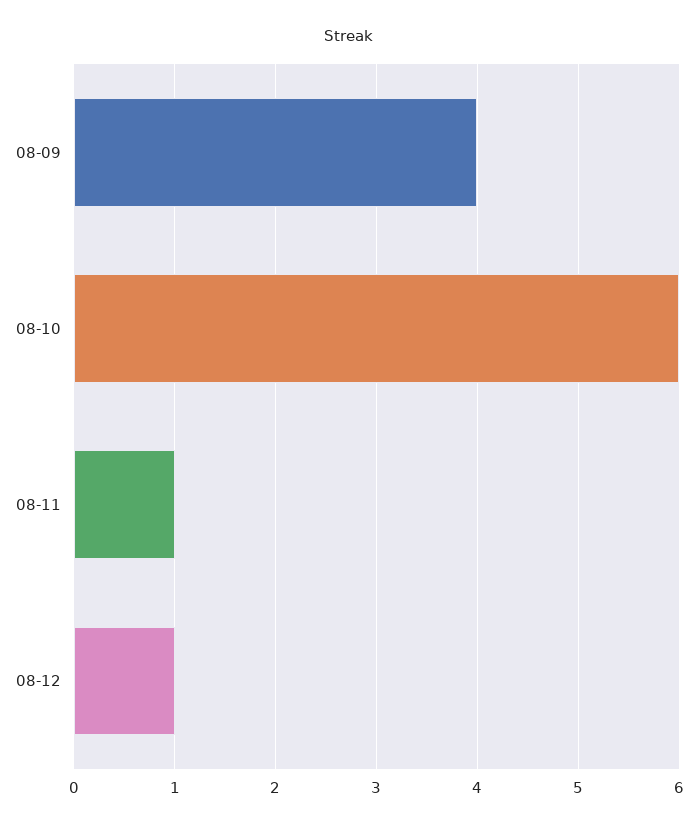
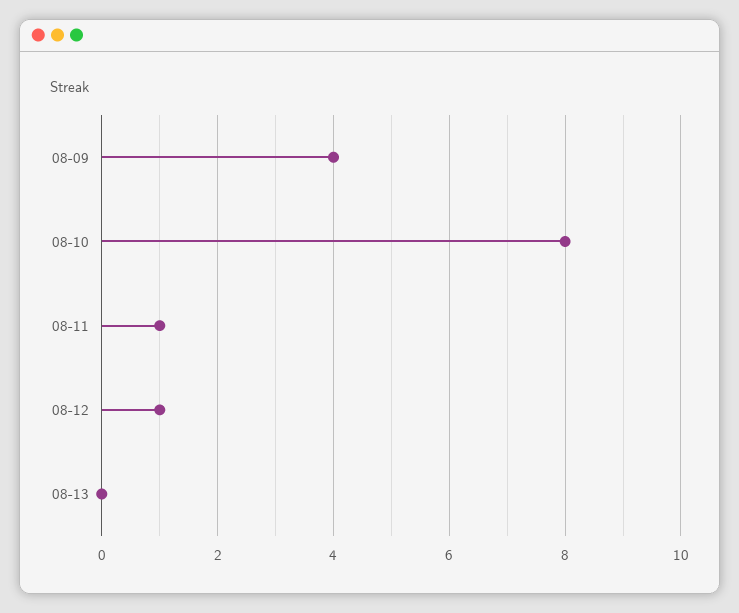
08-10: 6 -> 8
08-13: none -> 0

